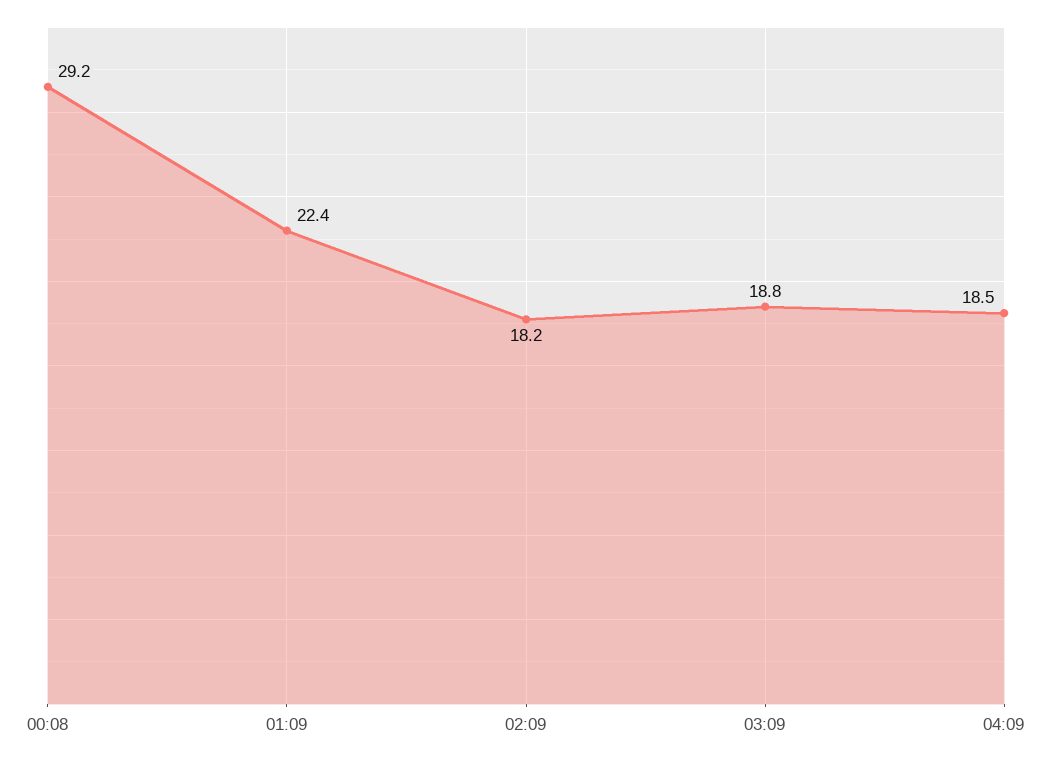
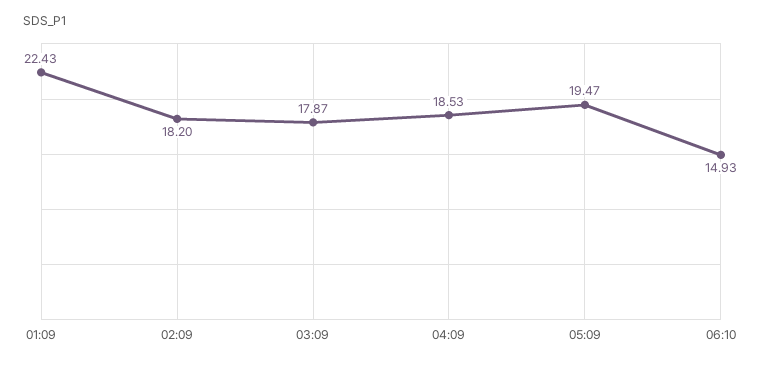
00:08: 29.2 -> none
03:09: 18.8 -> 17.87
05:09: none -> 19.47
06:10: none -> 14.93

